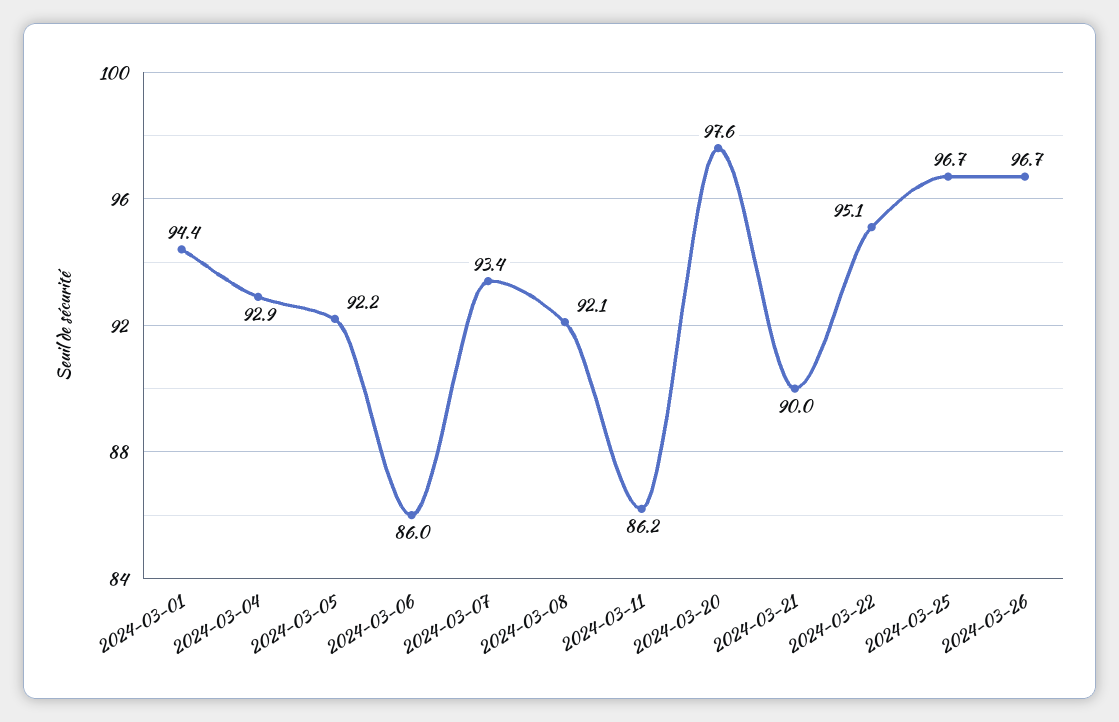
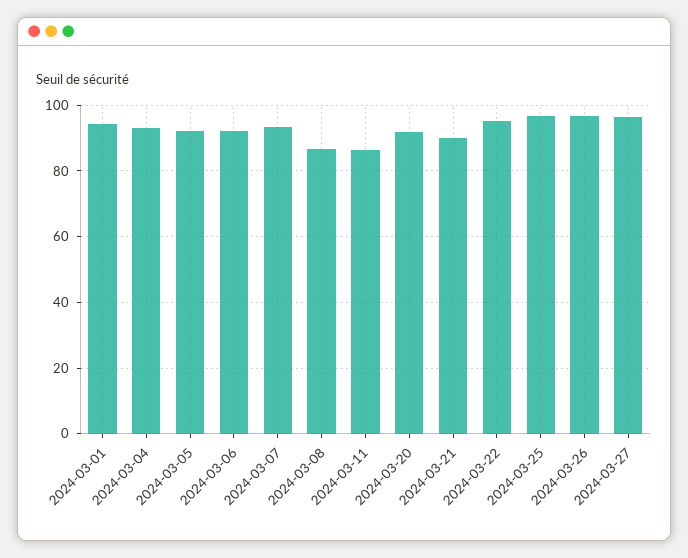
2024-03-06: 86 -> 92
2024-03-08: 92.1 -> 86
2024-03-20: 97.6 -> 92
2024-03-27: none -> 96

